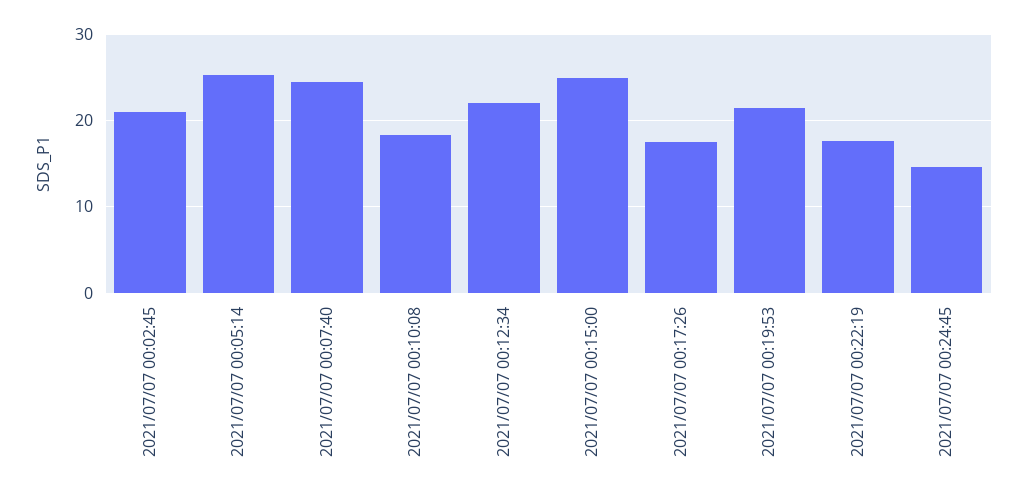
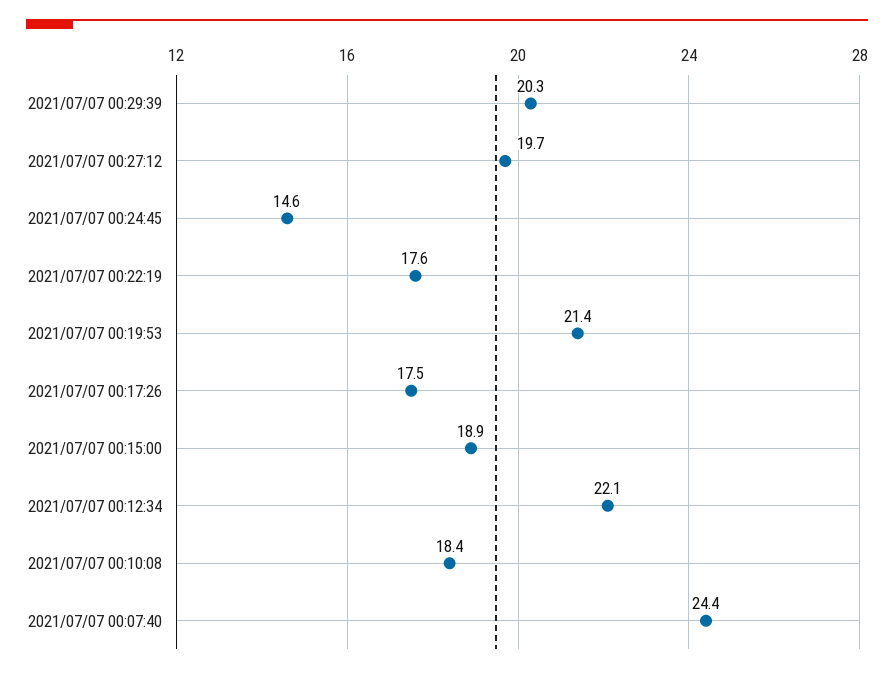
2021/07/07 00:02:45: 21 -> none
2021/07/07 00:05:14: 25 -> none
2021/07/07 00:15:00: 25 -> 18.9
2021/07/07 00:29:39: none -> 20.3
2021/07/07 00:27:12: none -> 19.7

